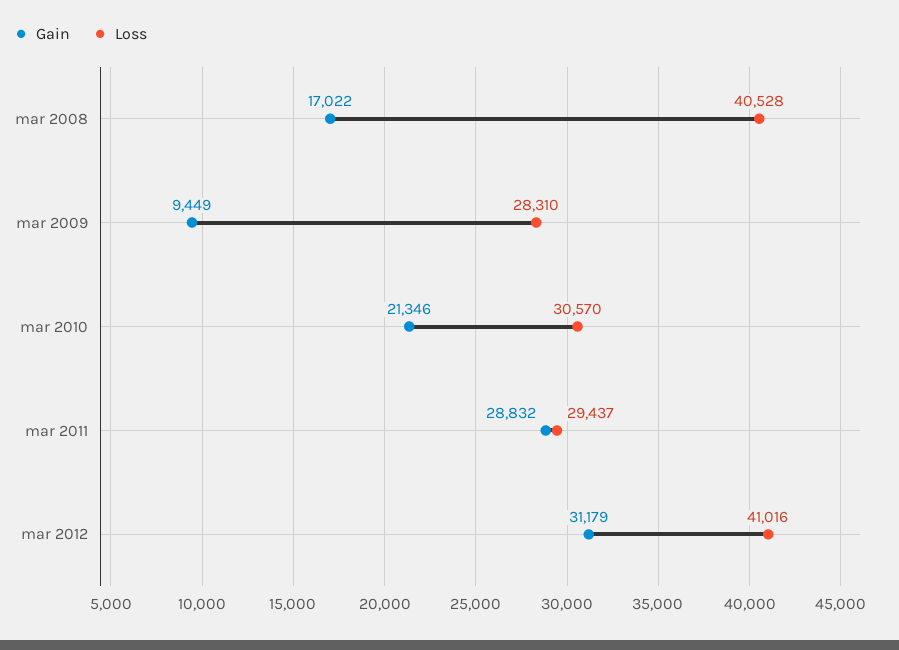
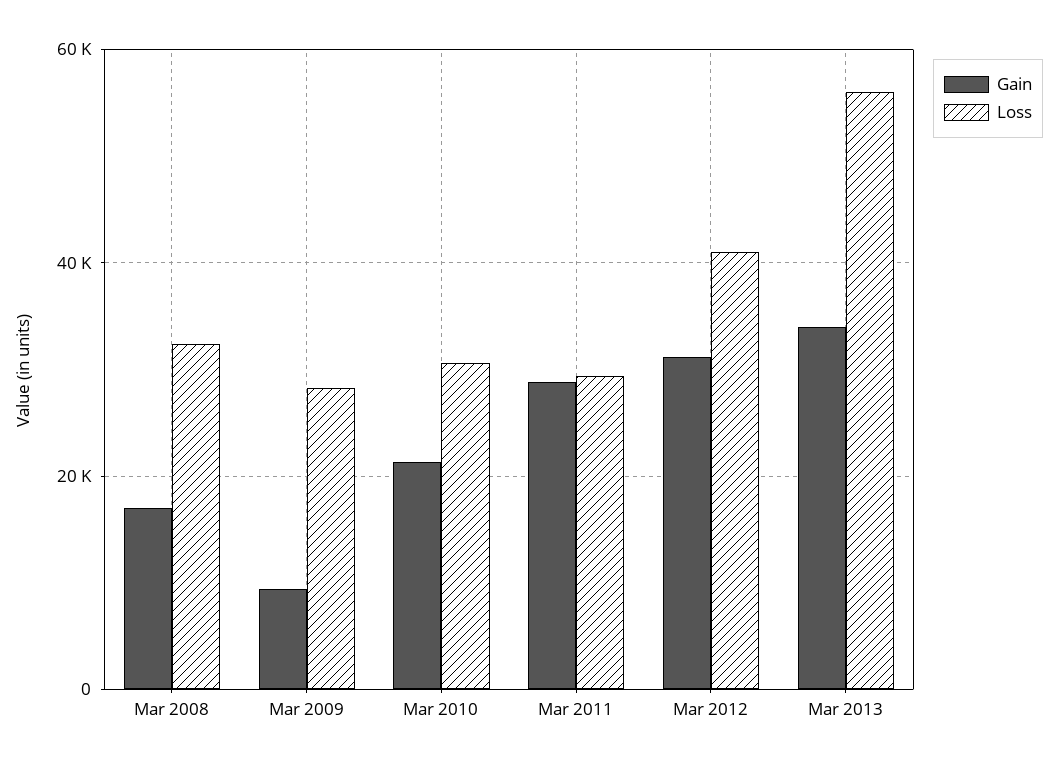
Loss, mar 2008: 40528 -> 32000
Gain, Mar 2013: none -> 34000
Loss, Mar 2013: none -> 56000

